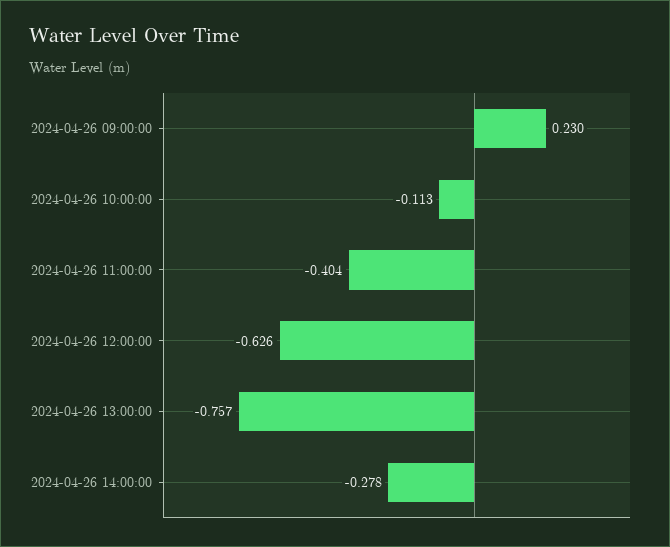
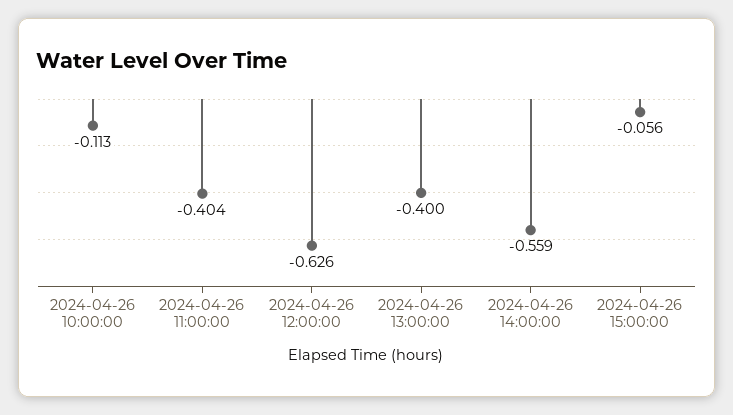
2024-04-26 09:00:00: 0.23 -> none
2024-04-26 13:00:00: -0.757 -> -0.4
2024-04-26 14:00:00: -0.278 -> -0.559
2024-04-26 15:00:00: none -> -0.056

